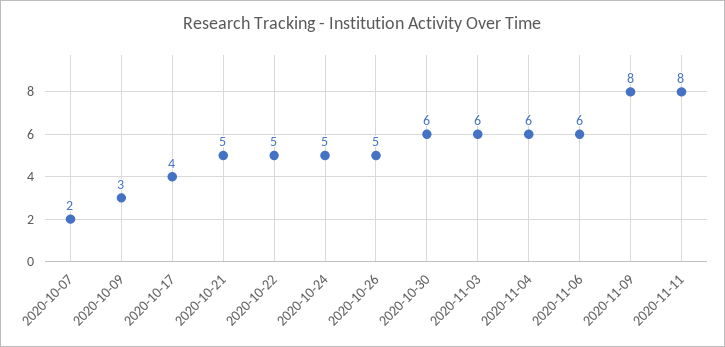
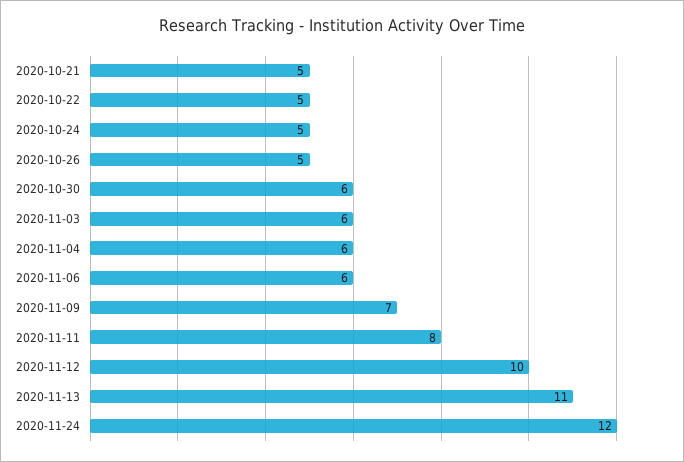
2020-10-07: 2 -> none
2020-10-09: 3 -> none
2020-10-17: 4 -> none
2020-11-09: 8 -> 7
2020-11-12: none -> 10
2020-11-13: none -> 11
2020-11-24: none -> 12

